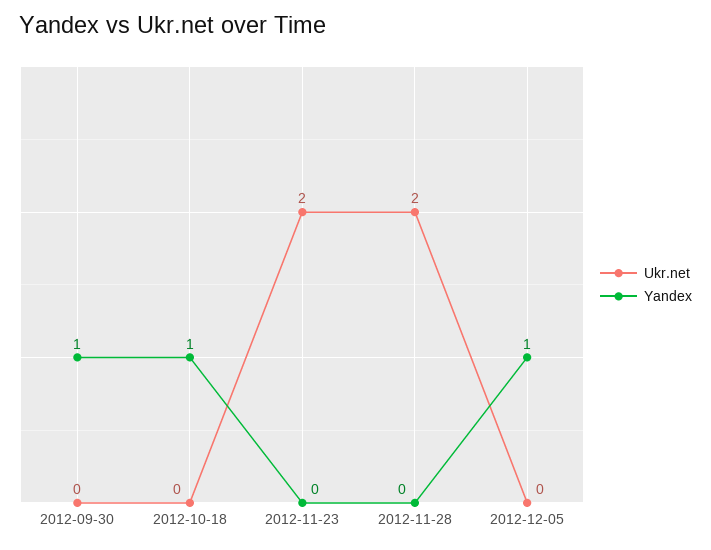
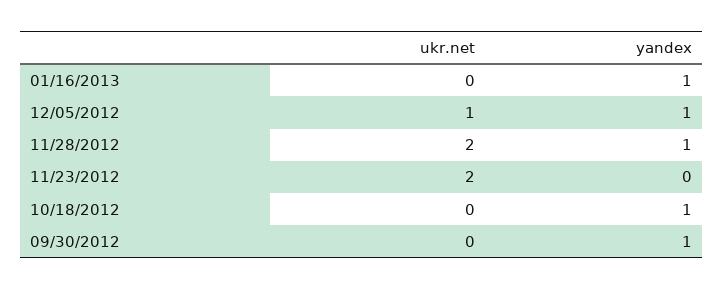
Yandex, 2012-11-28: 0 -> 1
Ukr.net, 2012-12-05: 0 -> 1
Ukr.net, 01/16/2013: none -> 0
Yandex, 01/16/2013: none -> 1

